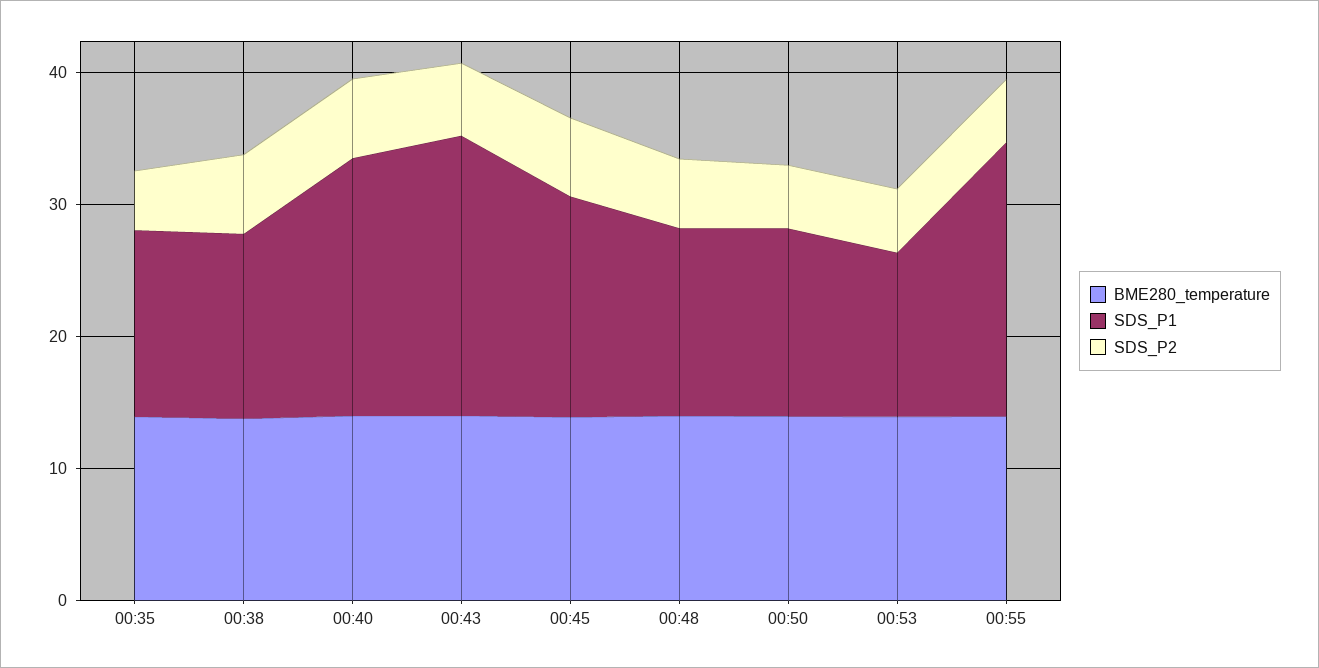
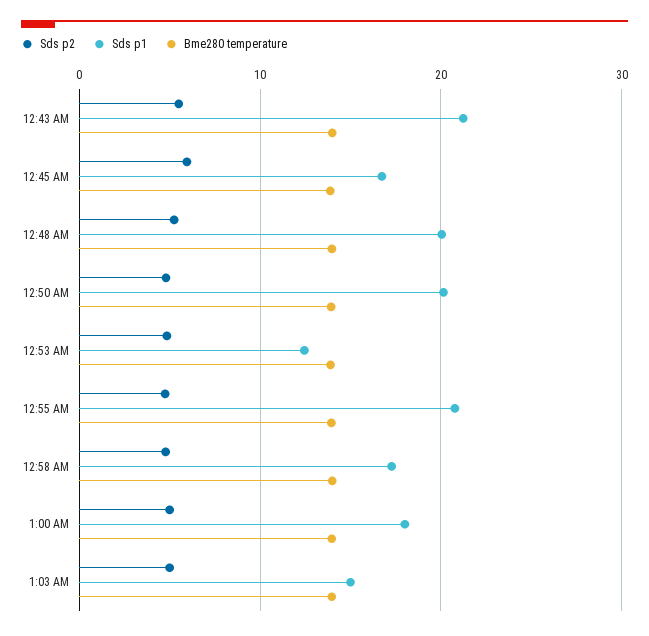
BME280_temperature, 00:35: 14 -> none
SDS_P1, 00:35: 14 -> none
SDS_P2, 00:35: 4 -> none
BME280_temperature, 00:38: 14 -> none
SDS_P1, 00:38: 14 -> none
SDS_P2, 00:38: 6 -> none
BME280_temperature, 00:40: 14 -> none
SDS_P1, 00:40: 20 -> none
SDS_P2, 00:40: 6 -> none
SDS_P1, 00:48: 14 -> 20
SDS_P1, 00:50: 14 -> 20
SDS_P2, 12:58 AM: none -> 5
SDS_P1, 12:58 AM: none -> 17
BME280_temperature, 12:58 AM: none -> 14
SDS_P2, 1:00 AM: none -> 5
SDS_P1, 1:00 AM: none -> 18
BME280_temperature, 1:00 AM: none -> 14
SDS_P2, 1:03 AM: none -> 5
SDS_P1, 1:03 AM: none -> 15
BME280_temperature, 1:03 AM: none -> 14

